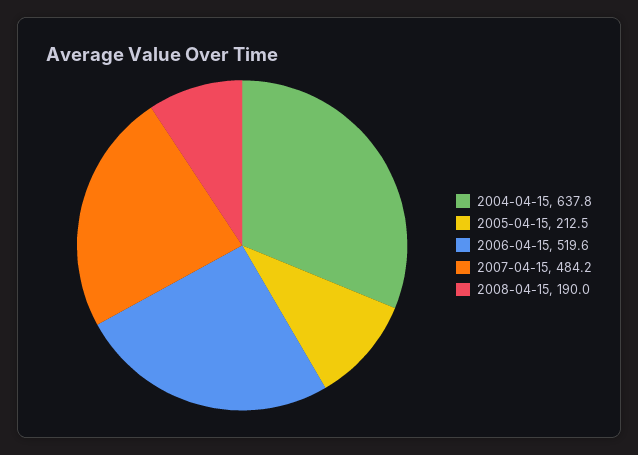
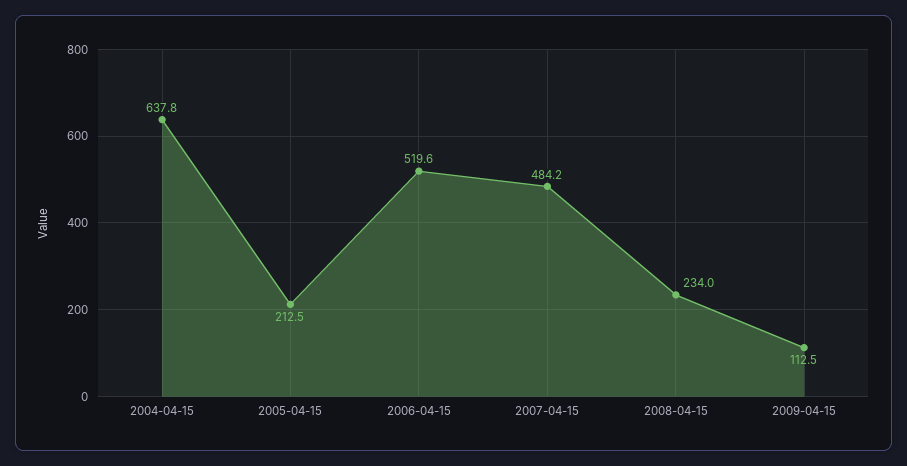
2008-04-15: 190 -> 234
2009-04-15: none -> 112.5

